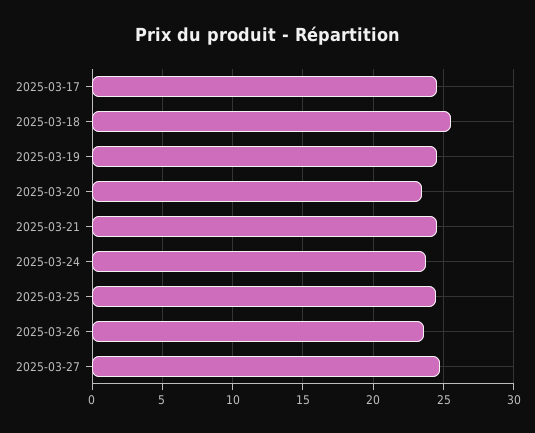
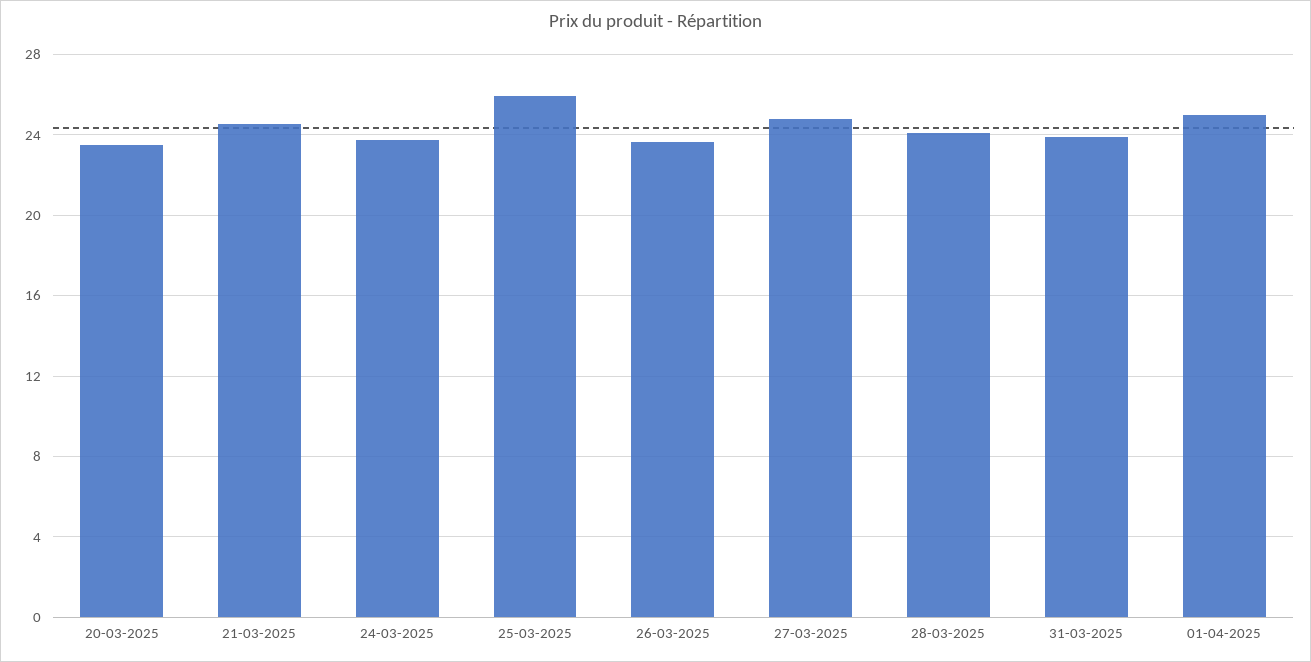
2025-03-17: 24.5 -> none
2025-03-18: 25.5 -> none
2025-03-19: 24.5 -> none
2025-03-25: 24.5 -> 26
28-03-2025: none -> 24
31-03-2025: none -> 24
01-04-2025: none -> 25

